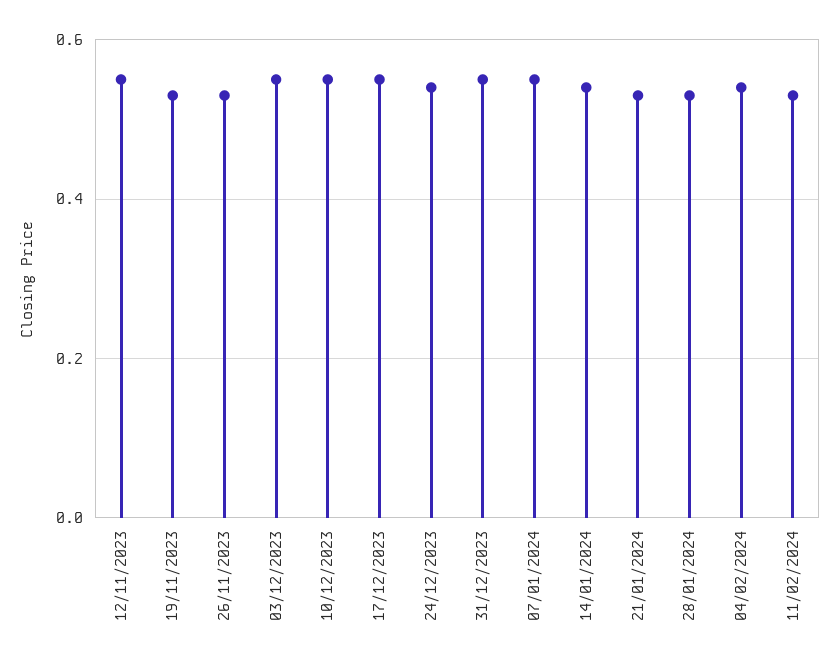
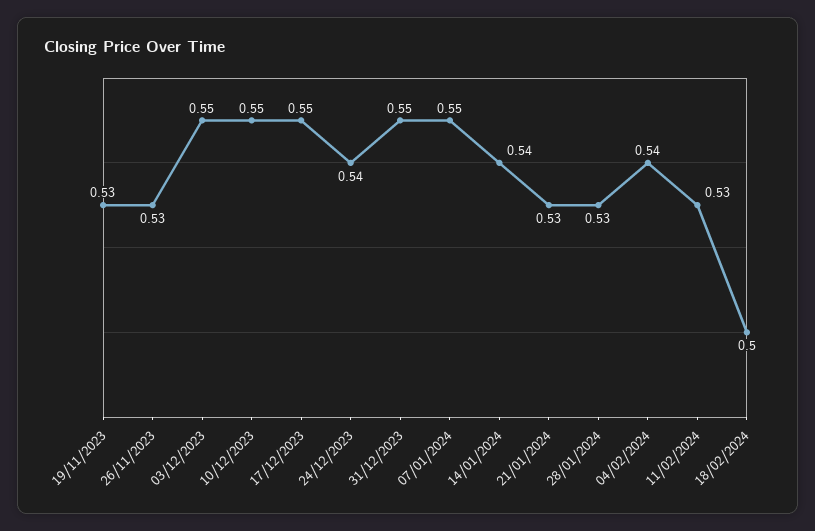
12/11/2023: 0.55 -> none
18/02/2024: none -> 0.5

